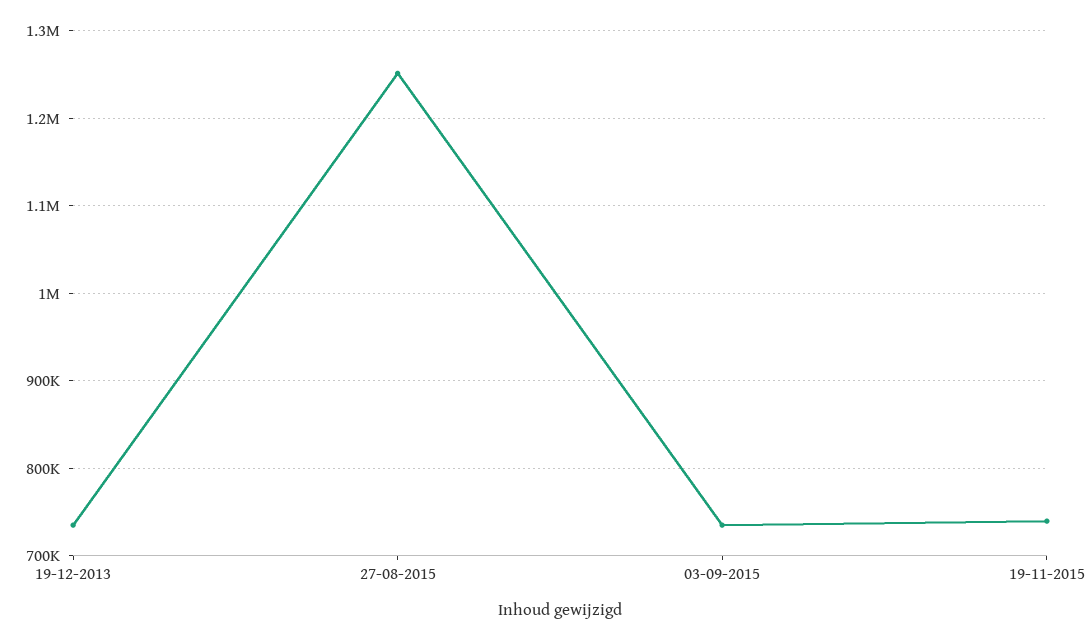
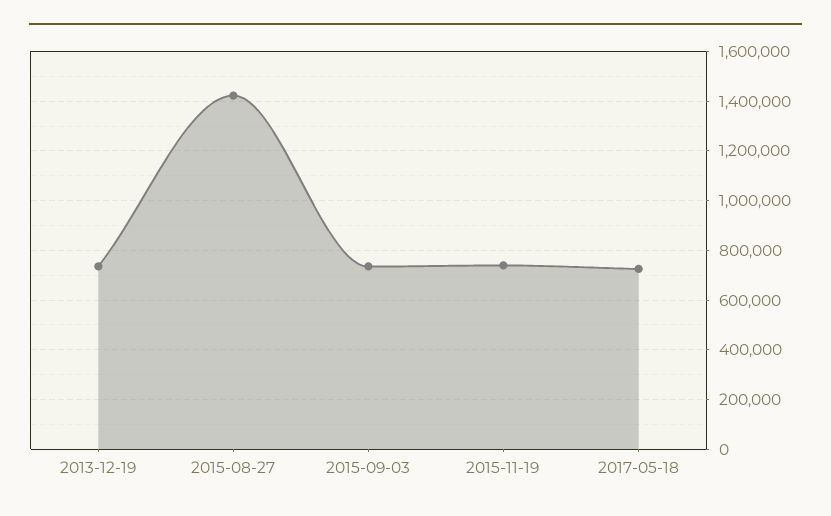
27-08-2015: 1250000 -> 1425000
2017-05-18: none -> 725000

